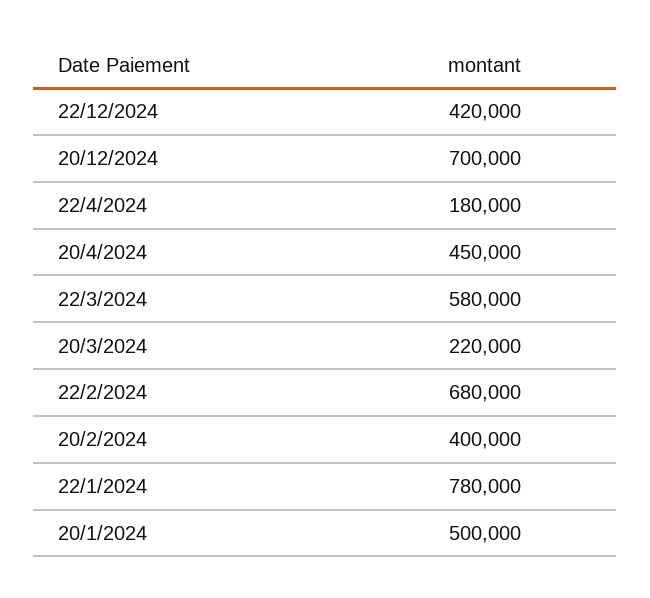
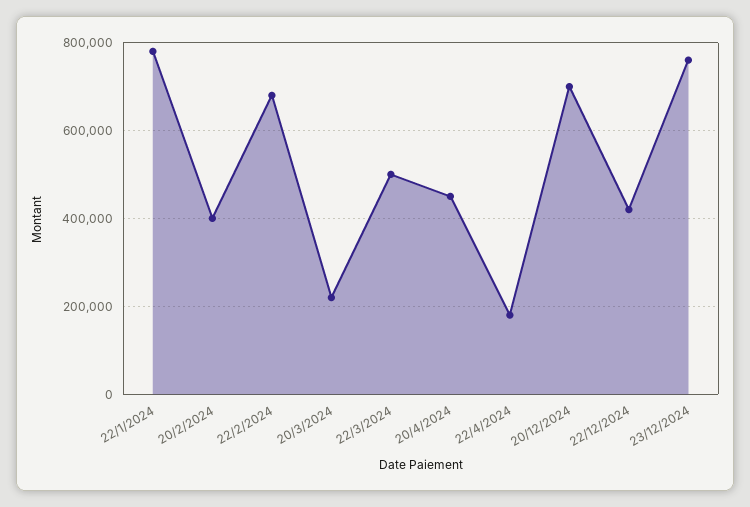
22/3/2024: 580000 -> 500000
20/1/2024: 500000 -> none
23/12/2024: none -> 760000

